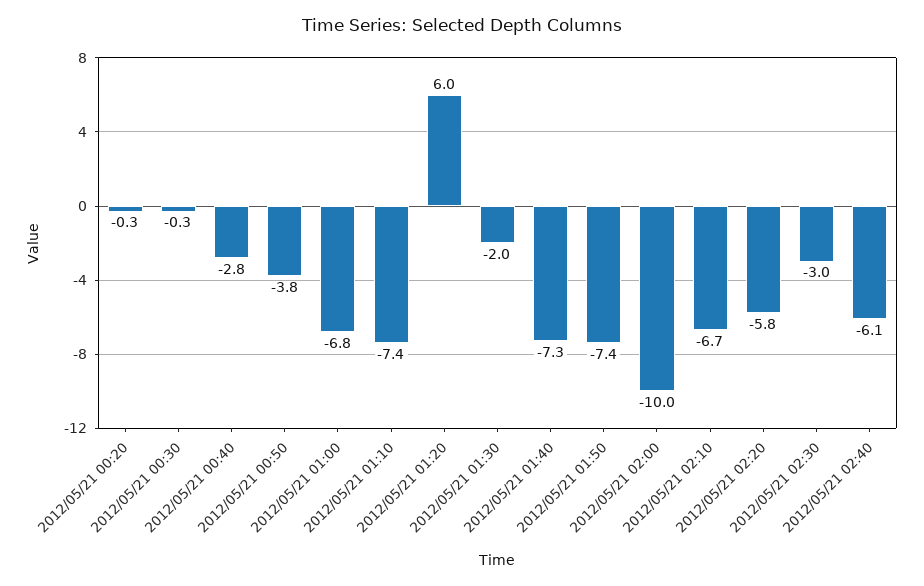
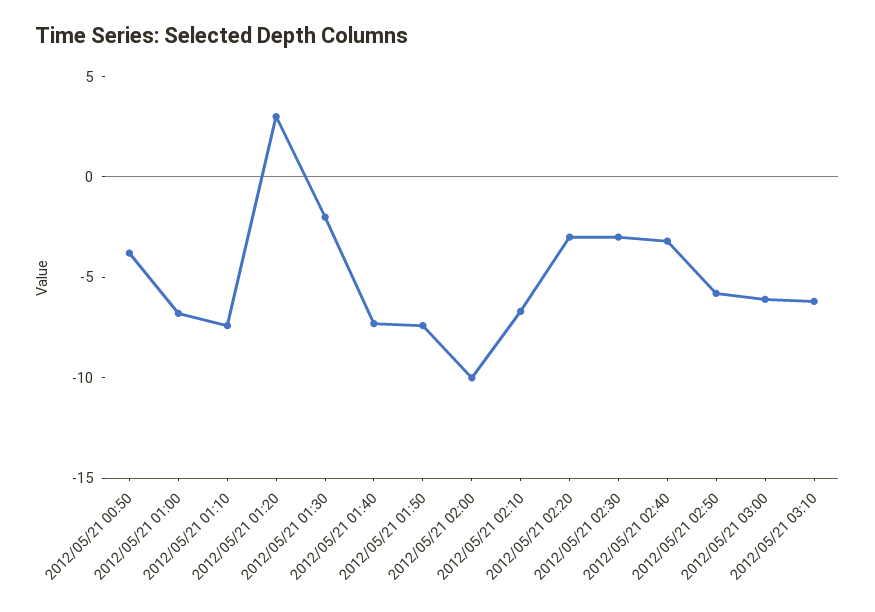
2012/05/21 00:20: -0.3 -> none
2012/05/21 00:30: -0.3 -> none
2012/05/21 00:40: -2.8 -> none
2012/05/21 01:20: 6 -> 3
2012/05/21 02:20: -5.8 -> -3
2012/05/21 02:40: -6.1 -> -3
2012/05/21 02:50: none -> -6
2012/05/21 03:00: none -> -6
2012/05/21 03:10: none -> -6

